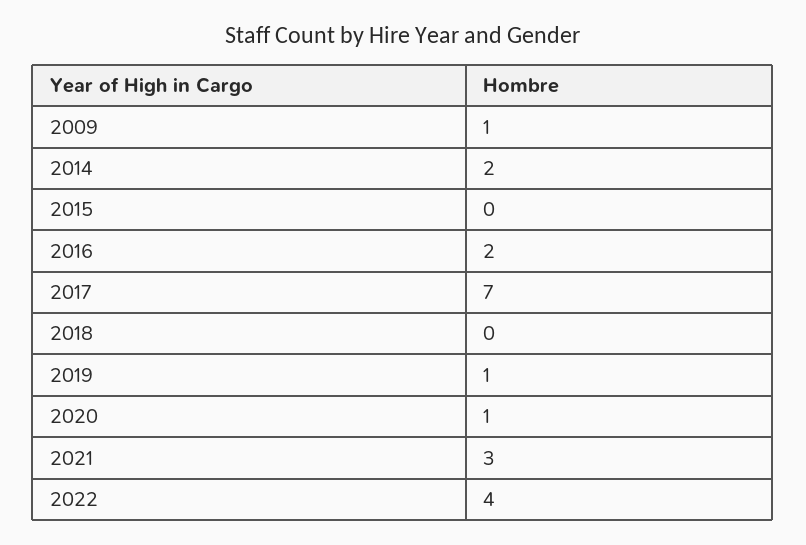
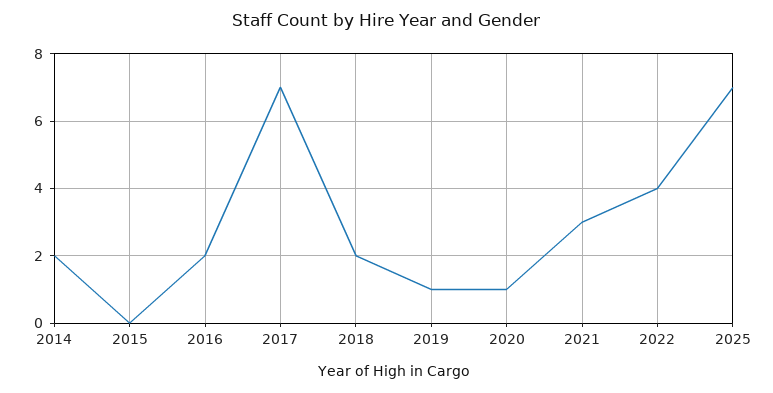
2009: 1 -> none
2018: 0 -> 2
2025: none -> 7

